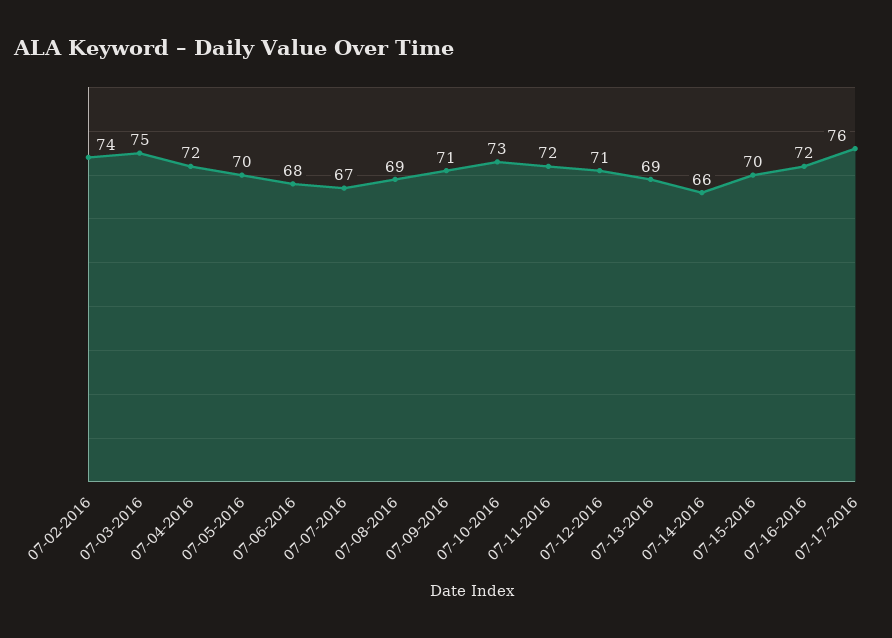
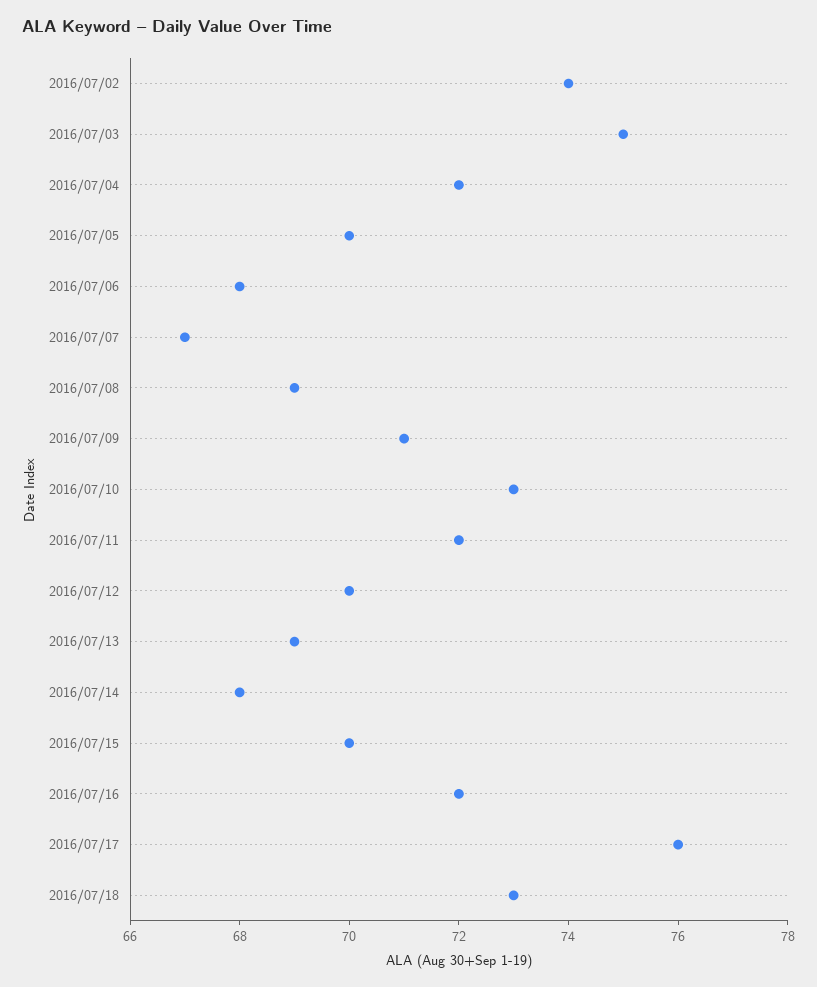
07-12-2016: 71 -> 70
07-14-2016: 66 -> 68
2016/07/18: none -> 73

